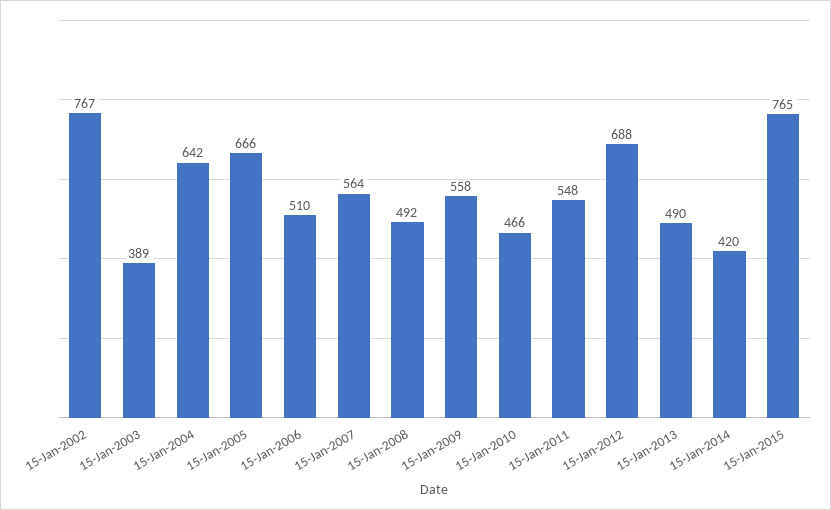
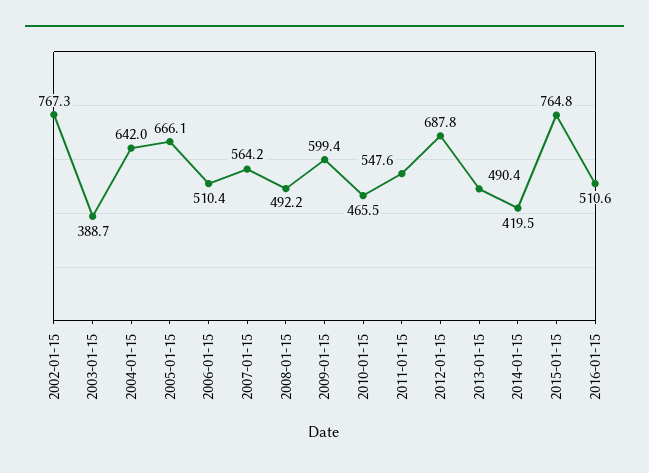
15-Jan-2009: 558 -> 599.4
2016-01-15: none -> 510.6

